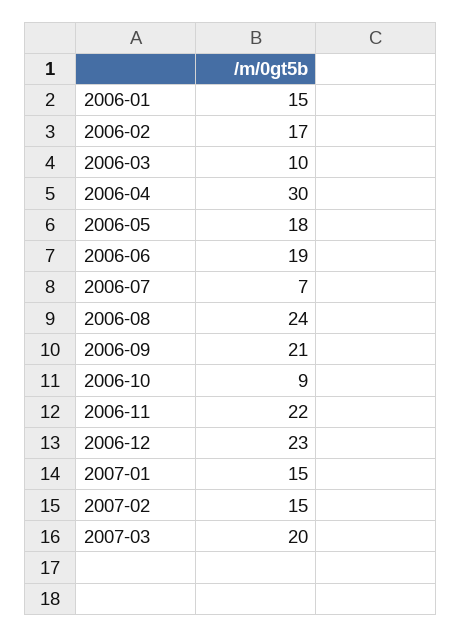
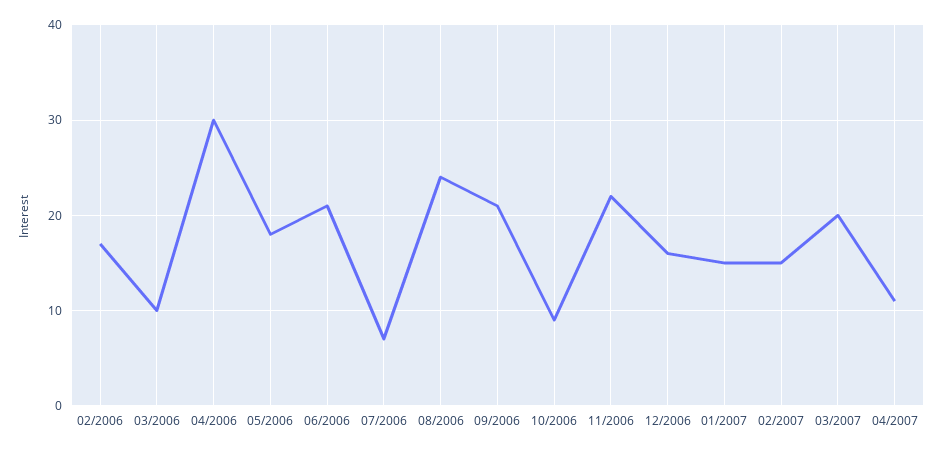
2006-01: 15 -> none
2006-06: 19 -> 21
2006-12: 23 -> 16
04/2007: none -> 11

